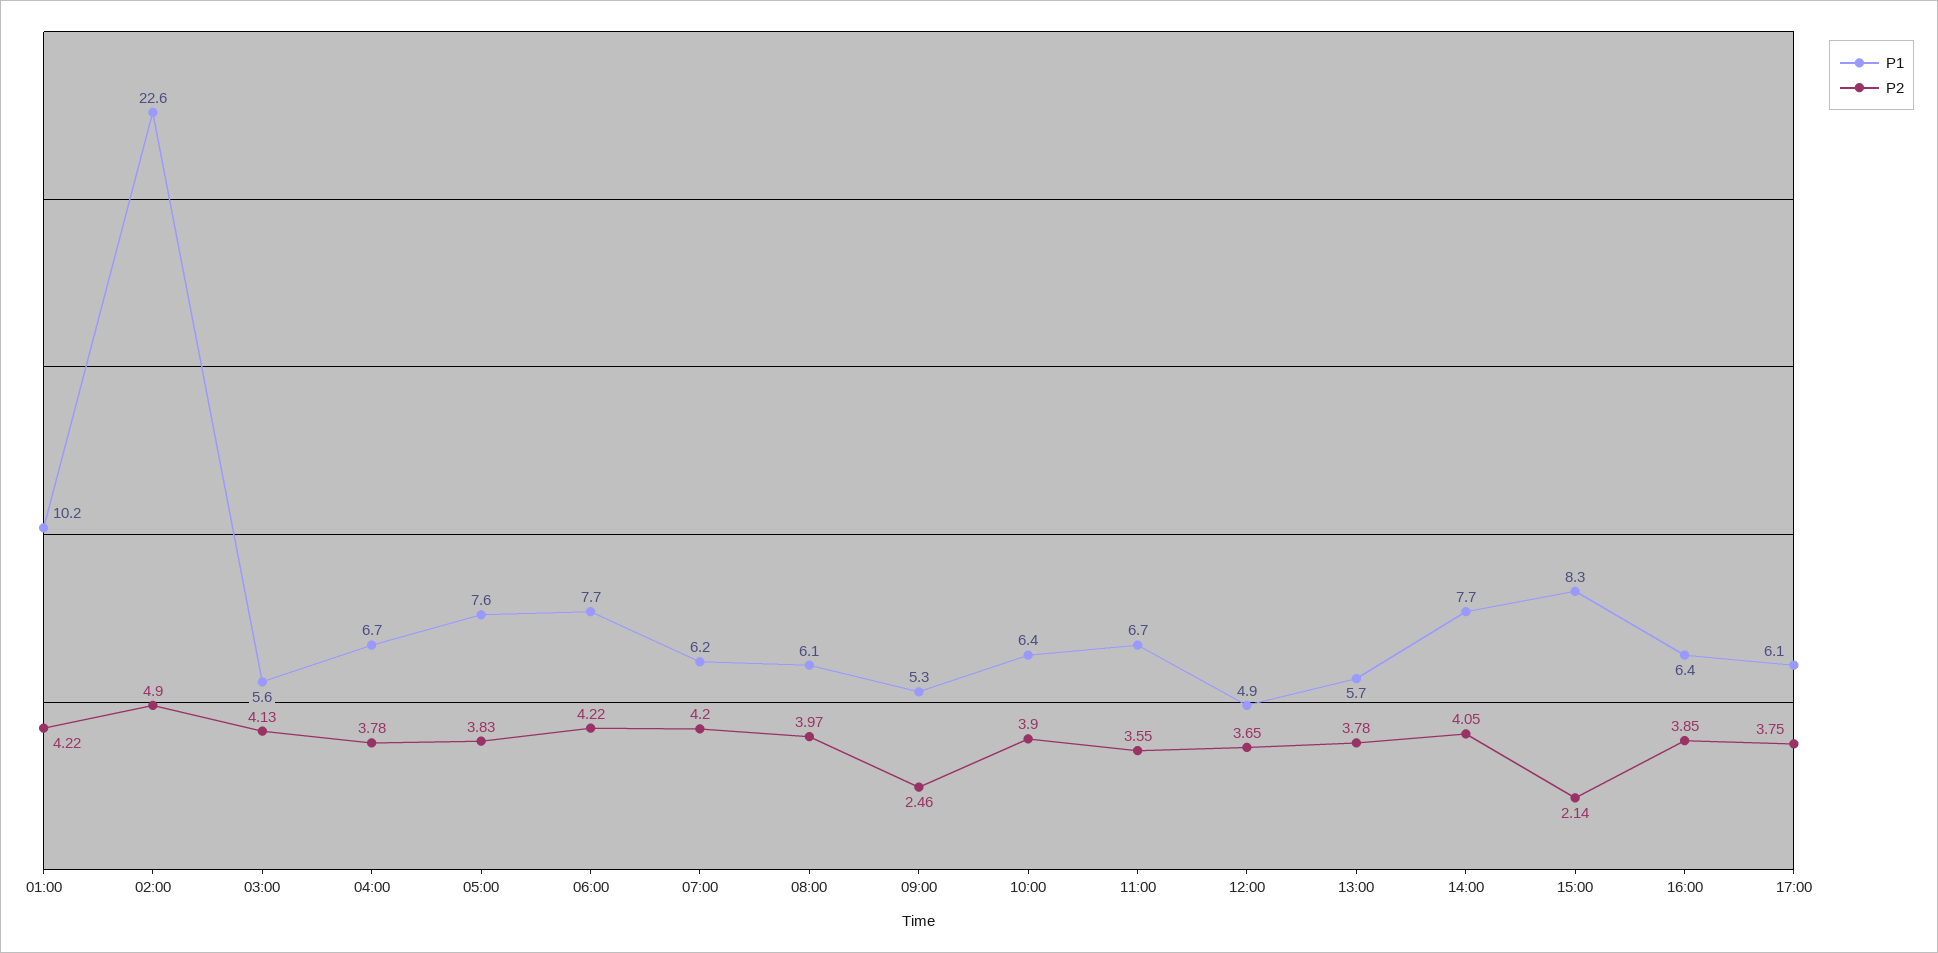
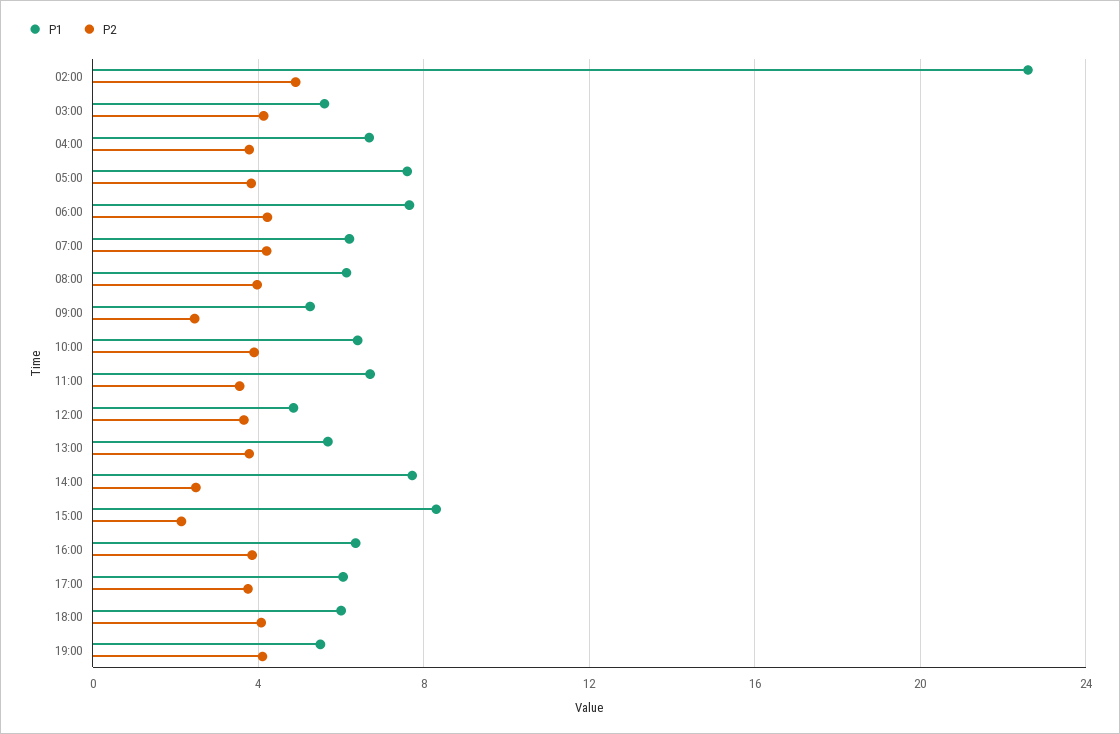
P1, 01:00: 10.2 -> none
P2, 01:00: 4.22 -> none
P2, 14:00: 4.05 -> 2.5
P1, 18:00: none -> 6
P2, 18:00: none -> 4
P1, 19:00: none -> 5.5
P2, 19:00: none -> 4

